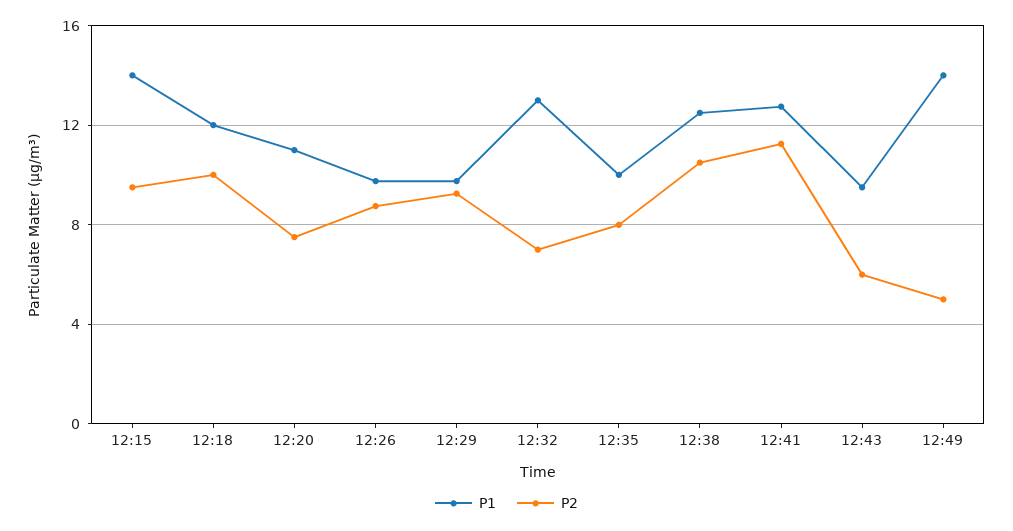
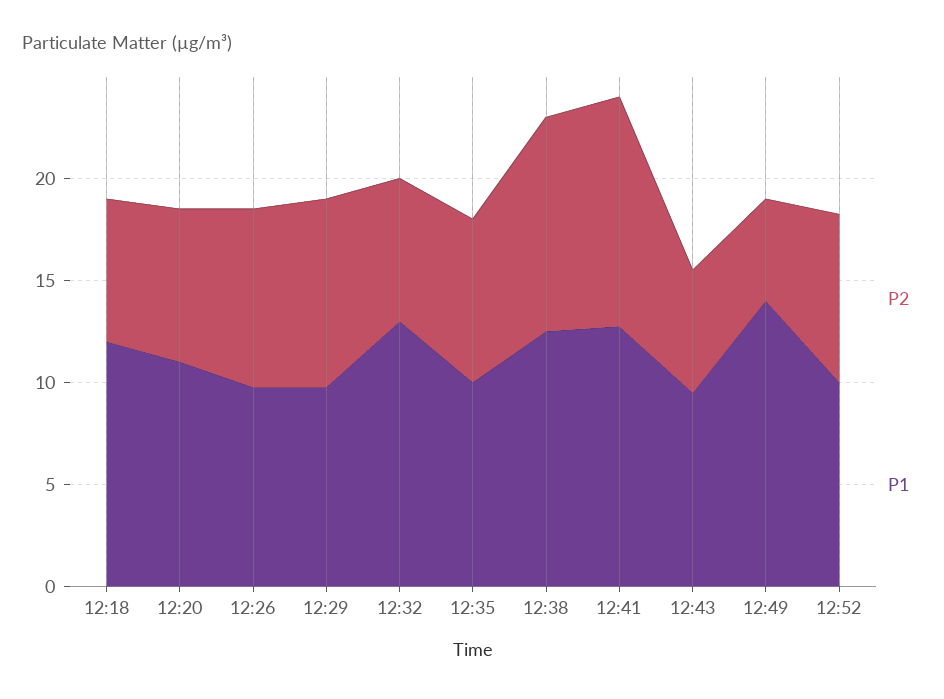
P1, 12:15: 14 -> none
P2, 12:15: 9.5 -> none
P2, 12:18: 10 -> 7
P2, 12:52: none -> 8
P1, 12:52: none -> 10

